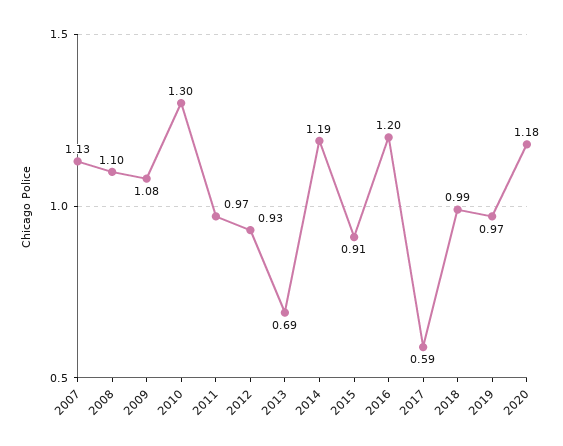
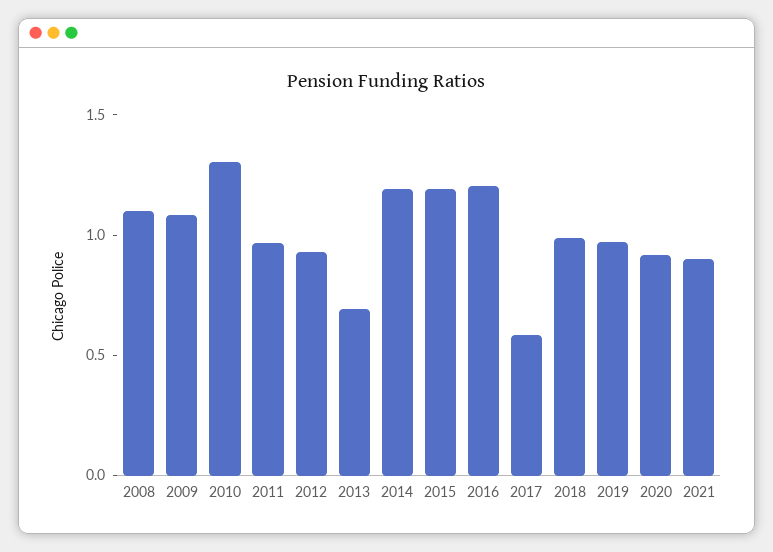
2007: 1.13 -> none
2015: 0.91 -> 1.2
2020: 1.18 -> 0.9
2021: none -> 0.9

